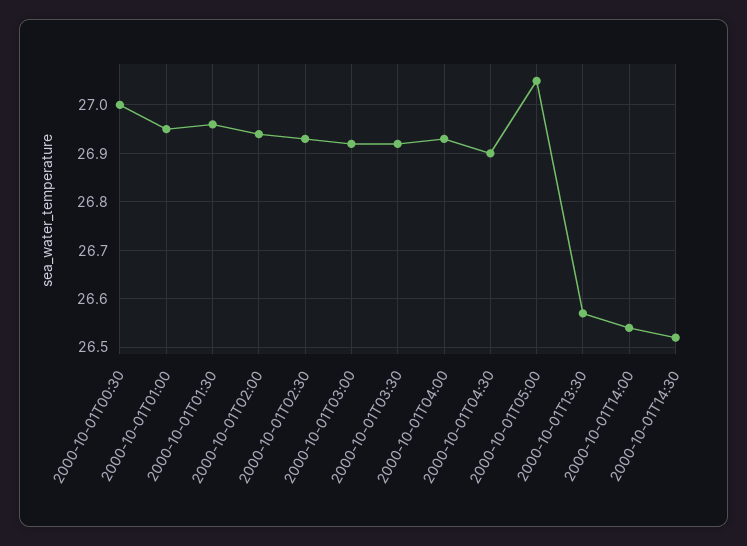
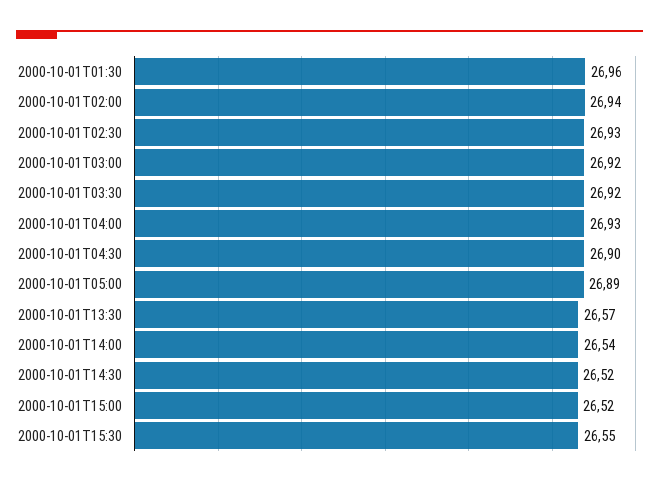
2000-10-01T00:30: 27 -> none
2000-10-01T01:00: 26.95 -> none
2000-10-01T05:00: 27.05 -> 26.89
2000-10-01T15:00: none -> 26.52
2000-10-01T15:30: none -> 26.55

